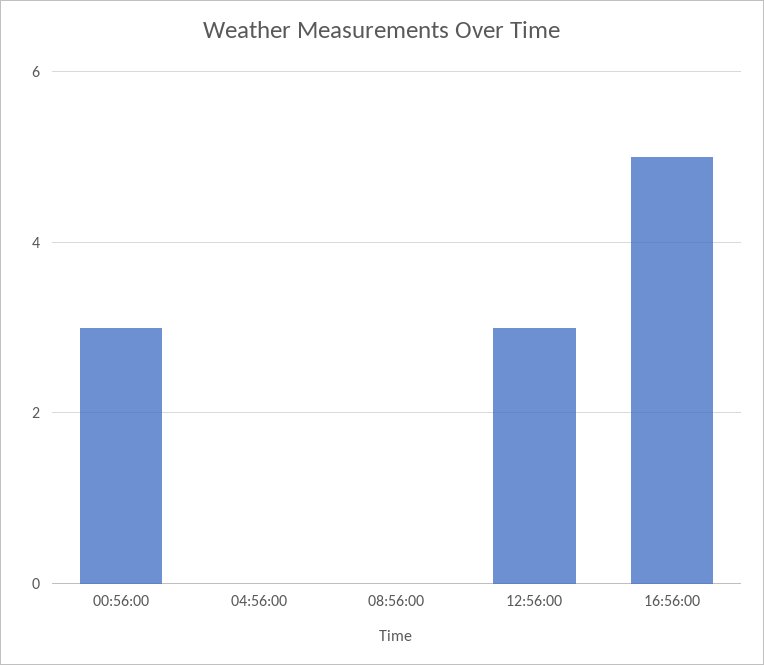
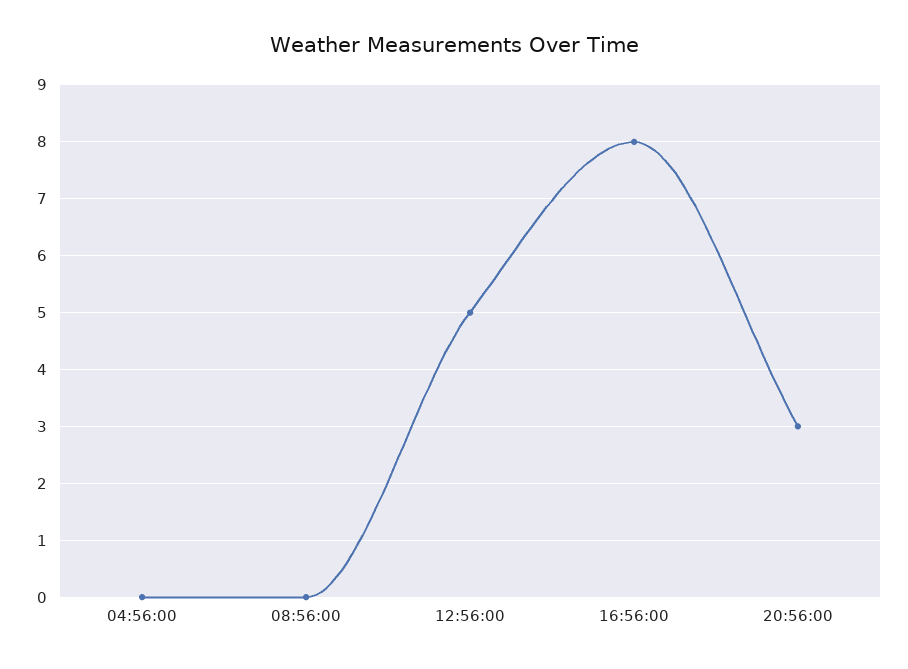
00:56:00: 3 -> none
12:56:00: 3 -> 5
16:56:00: 5 -> 8
20:56:00: none -> 3

